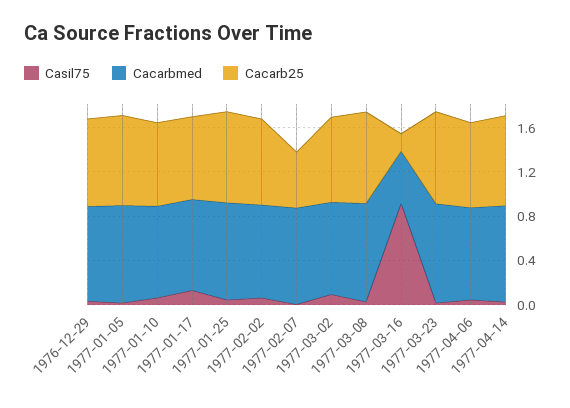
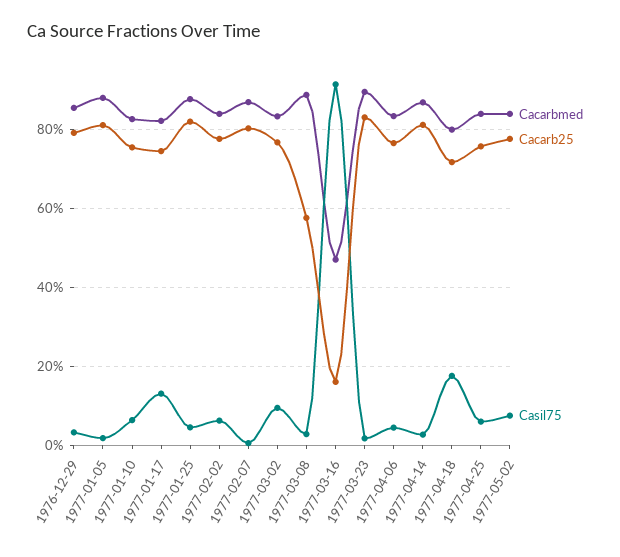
Cacarb25, 1977-02-07: 0.5 -> 0.8
Cacarb25, 1977-03-08: 0.8 -> 0.58
Cacarbmed, 1977-04-18: none -> 0.8
Cacarb25, 1977-04-18: none -> 0.72
Casil75, 1977-04-18: none -> 0.18
Cacarbmed, 1977-04-25: none -> 0.84
Cacarb25, 1977-04-25: none -> 0.76
Casil75, 1977-04-25: none -> 0.06
Cacarbmed, 1977-05-02: none -> 0.84
Cacarb25, 1977-05-02: none -> 0.78
Casil75, 1977-05-02: none -> 0.08

